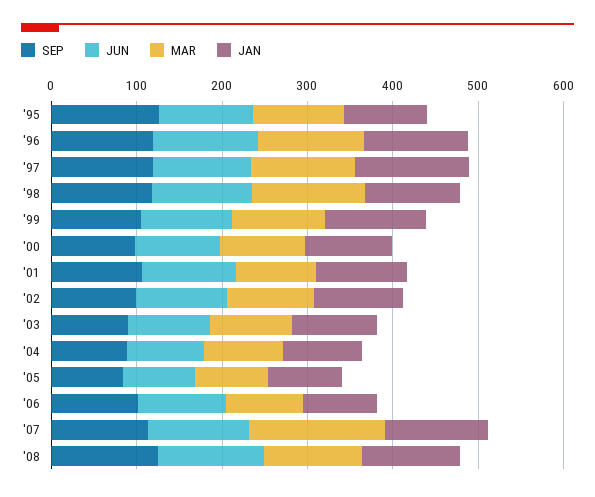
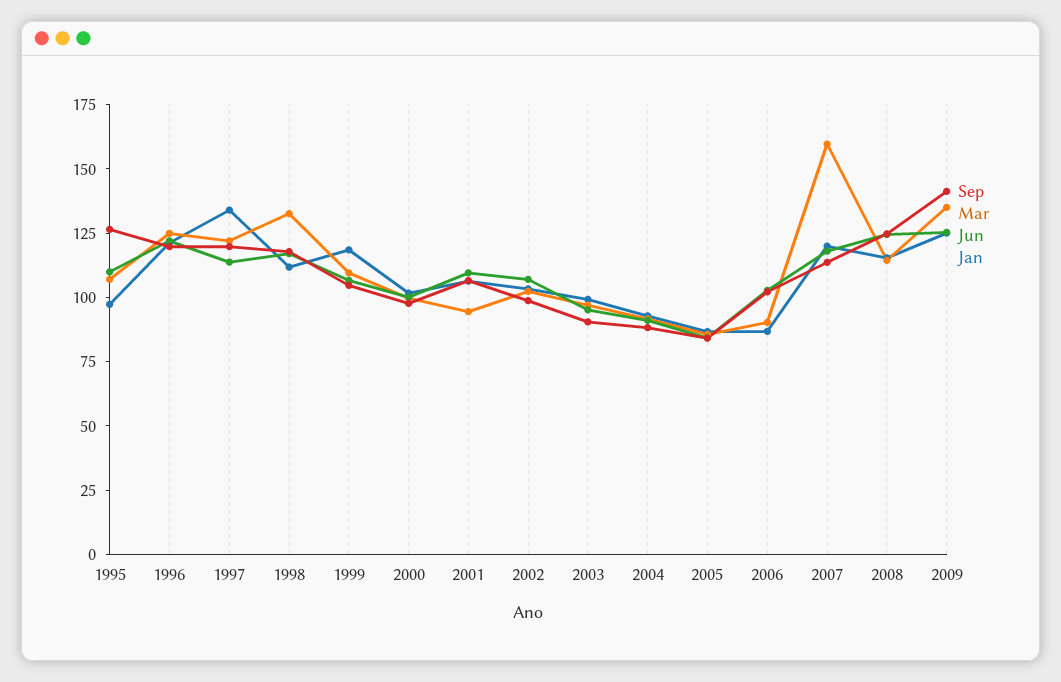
SEP, 2009: none -> 140
MAR, 2009: none -> 135
JUN, 2009: none -> 125
JAN, 2009: none -> 125

